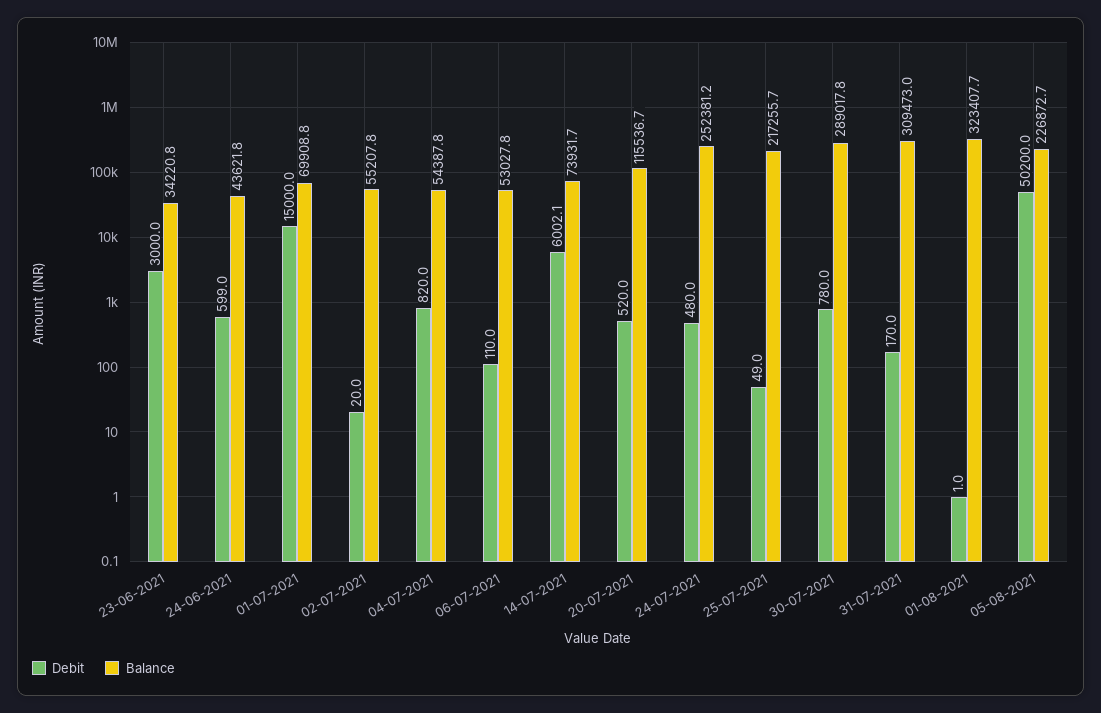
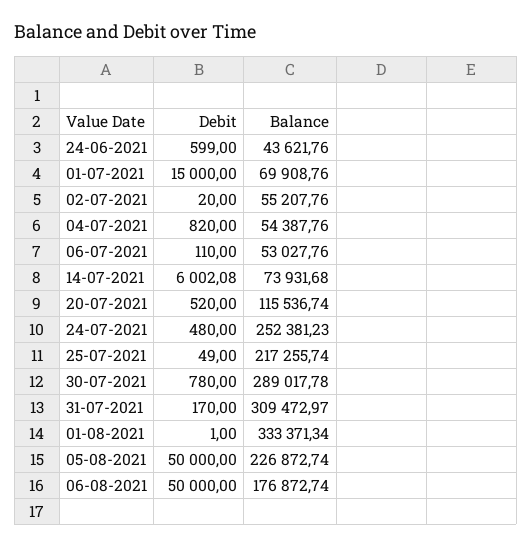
Debit, 23-06-2021: 3000 -> none
Balance, 23-06-2021: 34220.8 -> none
Balance, 01-08-2021: 323407.7 -> 333371.34
Debit, 05-08-2021: 50200 -> 50000
Debit, 06-08-2021: none -> 50000
Balance, 06-08-2021: none -> 176872.74

